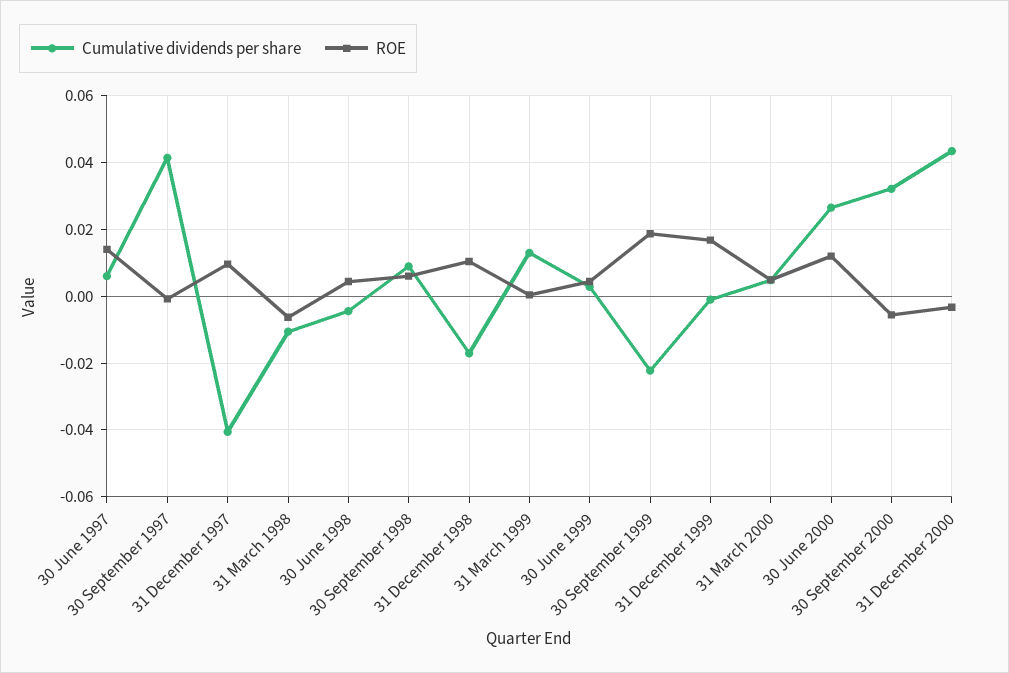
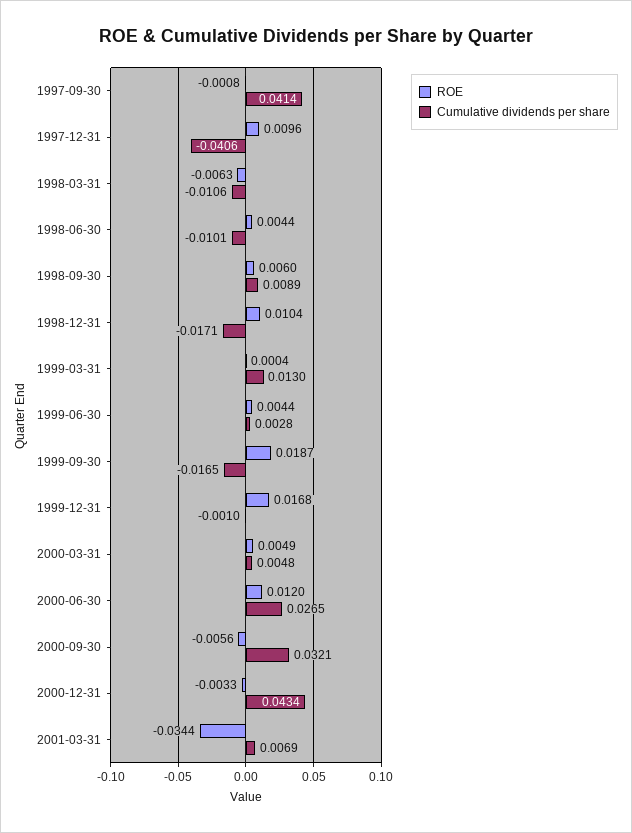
Cumulative dividends per share, 30 June 1997: 0.006 -> none
ROE, 30 June 1997: 0.014 -> none
Cumulative dividends per share, 30 June 1998: -0.004 -> -0.0101
Cumulative dividends per share, 30 September 1999: -0.022 -> -0.0165
ROE, 2001-03-31: none -> -0.0344
Cumulative dividends per share, 2001-03-31: none -> 0.0069

